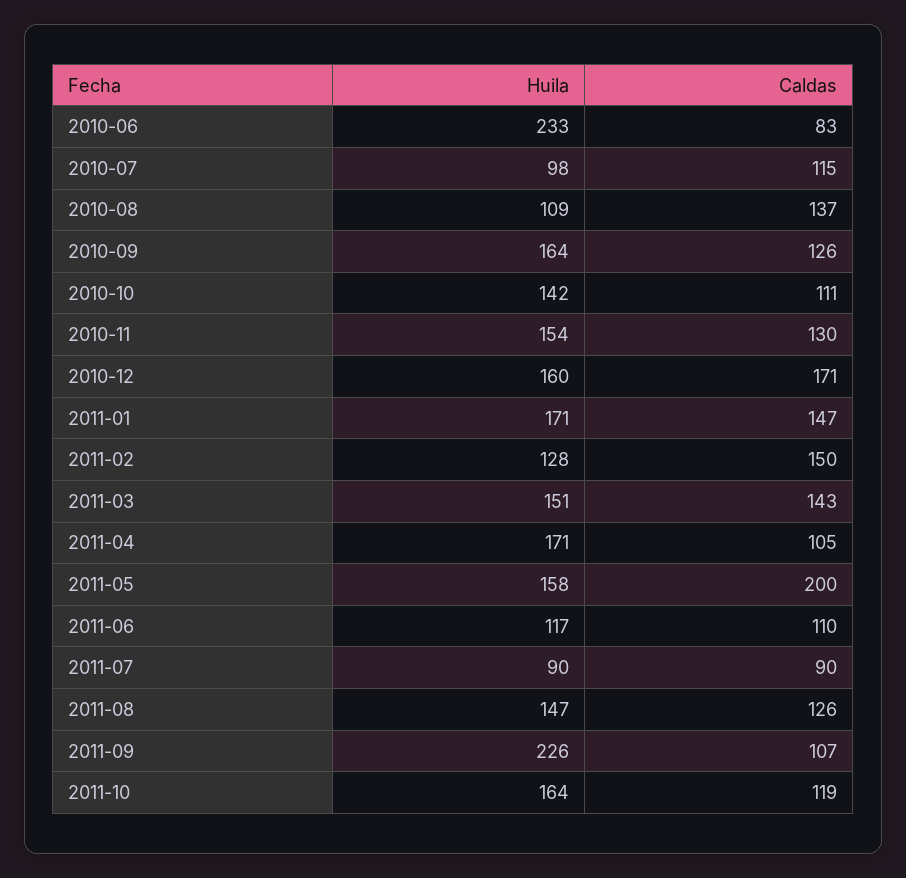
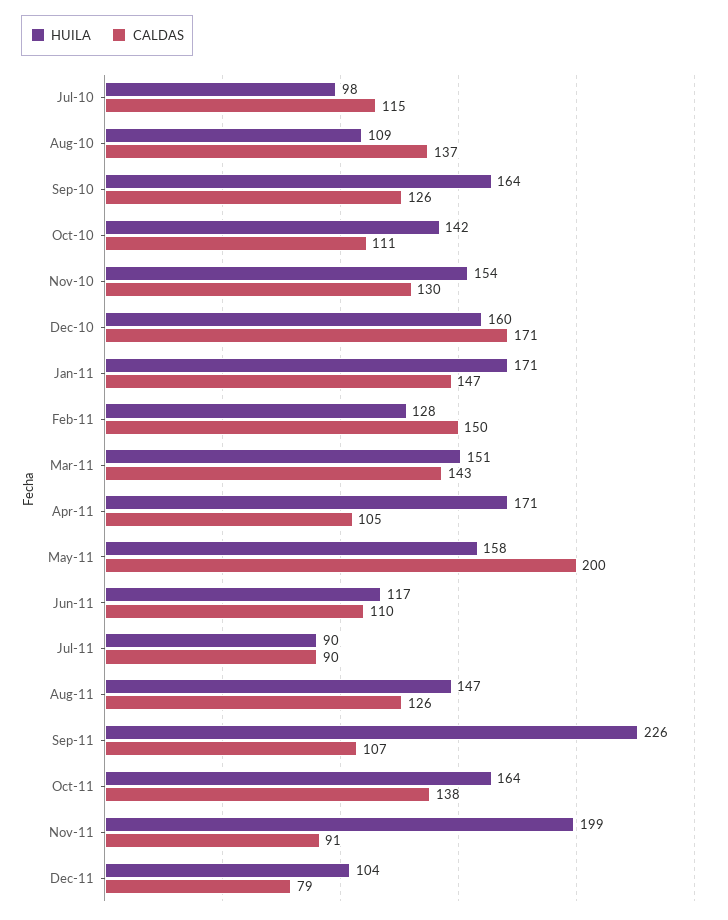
Huila, 2010-06: 233 -> none
Caldas, 2010-06: 83 -> none
Caldas, 2011-10: 119 -> 138
Huila, Nov-11: none -> 199
Caldas, Nov-11: none -> 91
Huila, Dec-11: none -> 104
Caldas, Dec-11: none -> 79

